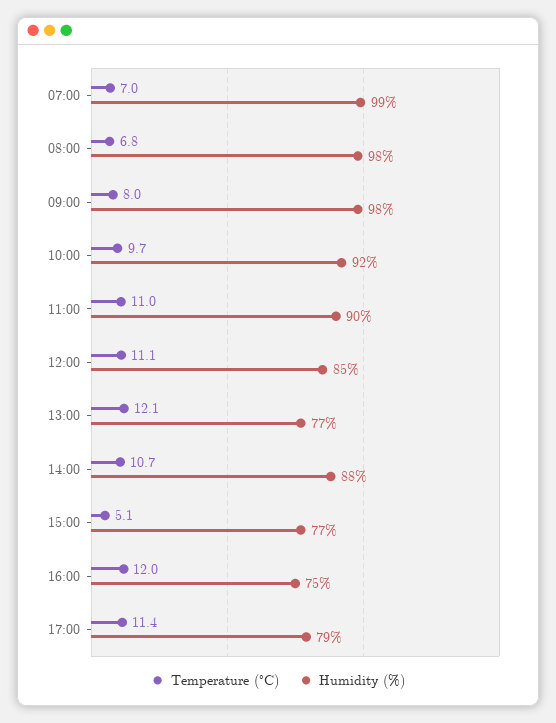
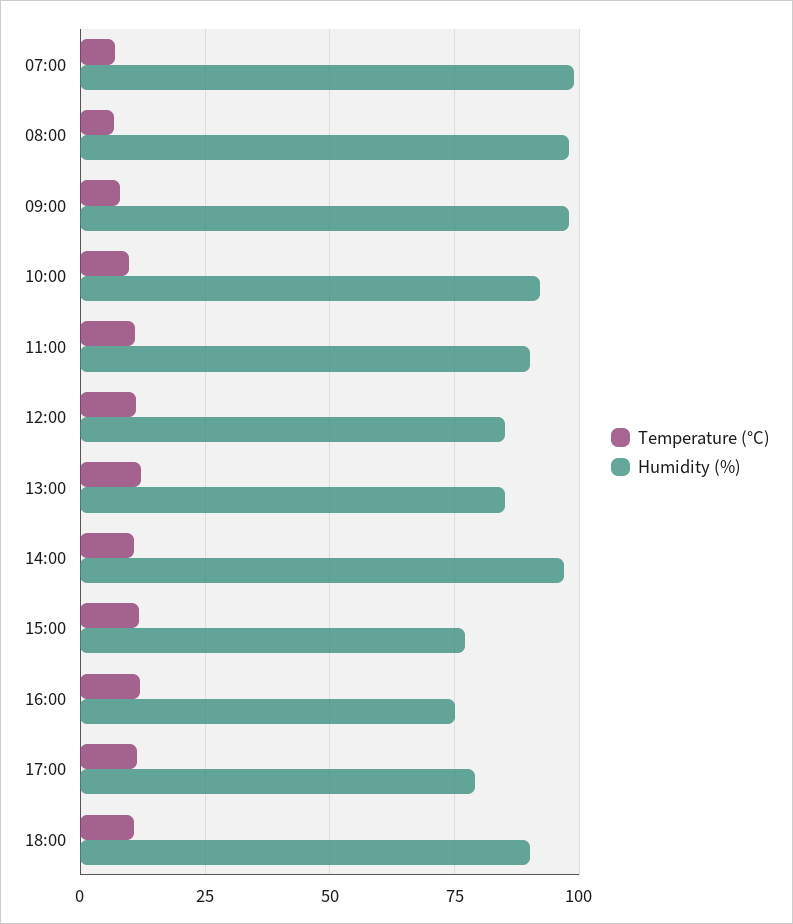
Humidity (%), 13:00: 77 -> 85
Humidity (%), 14:00: 88 -> 97.5
Temperature (°C), 15:00: 5.1 -> 12.5
Temperature (°C), 18:00: none -> 10
Humidity (%), 18:00: none -> 90

